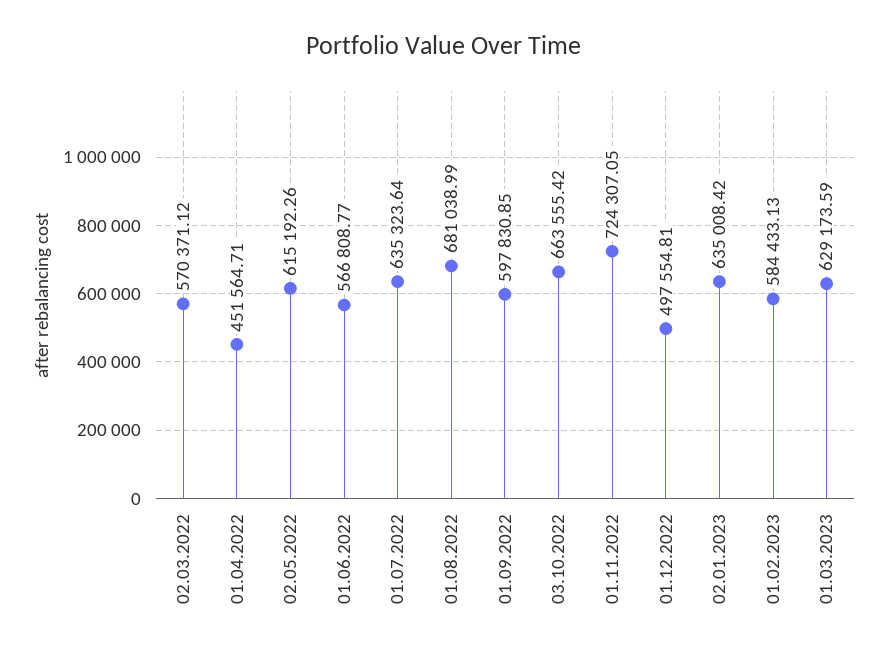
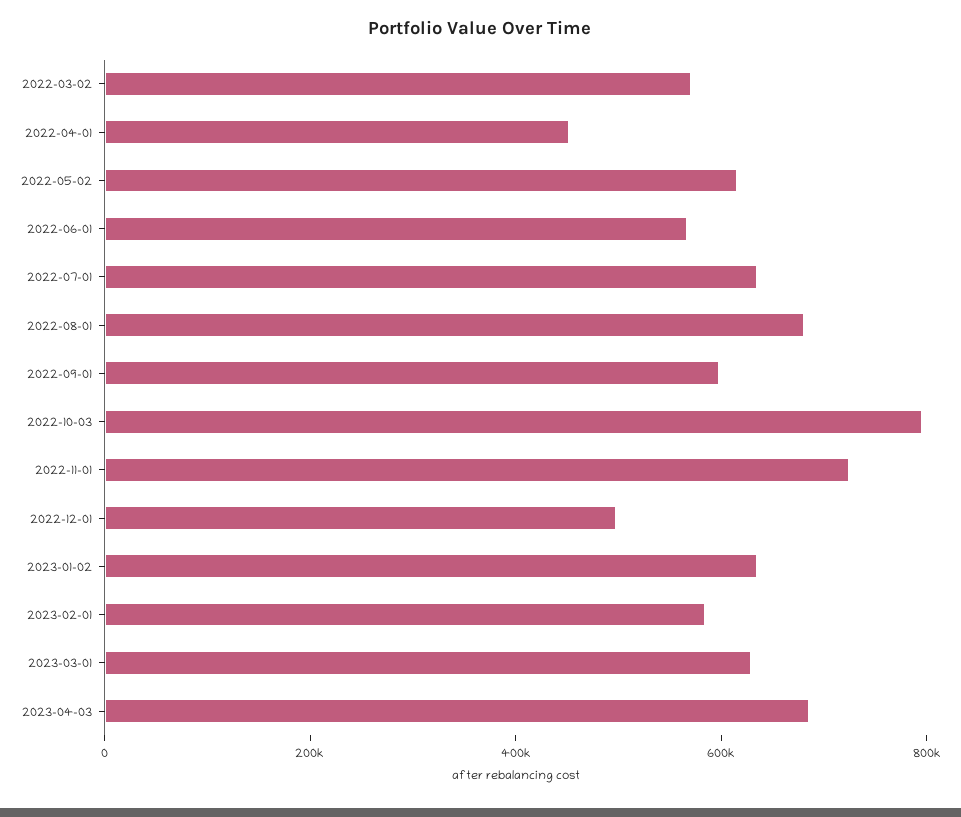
03.10.2022: 663555.42 -> 800000
2023-04-03: none -> 700000

